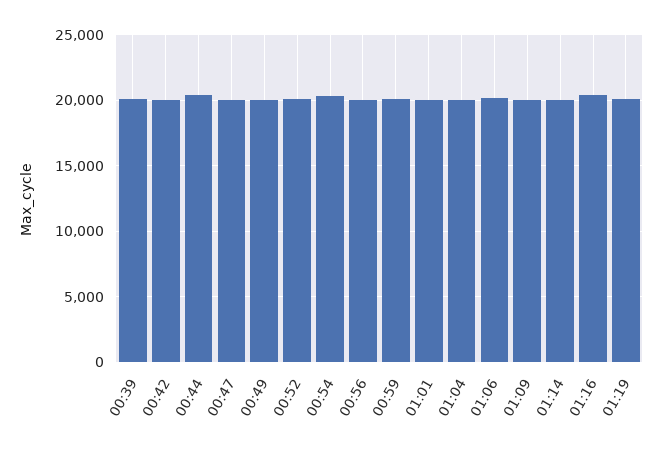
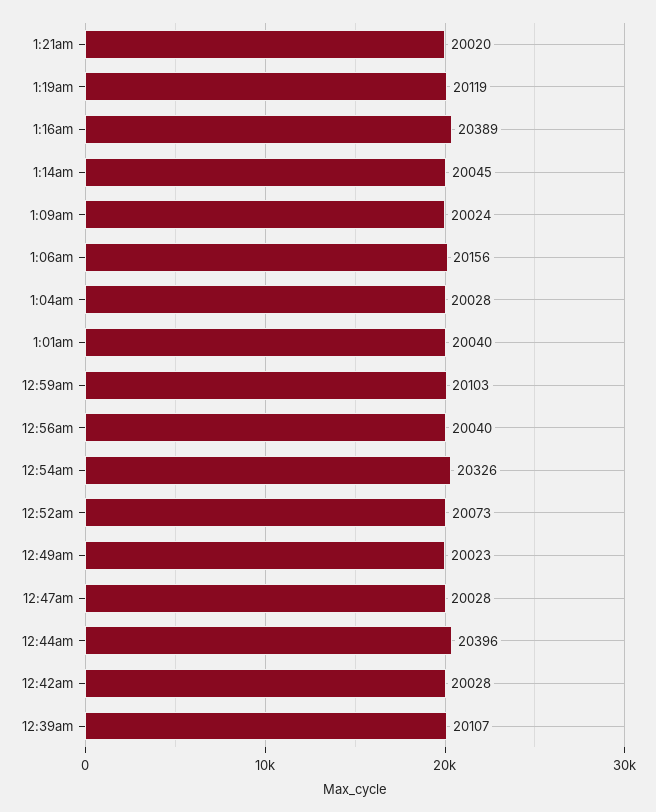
1:21am: none -> 20020

